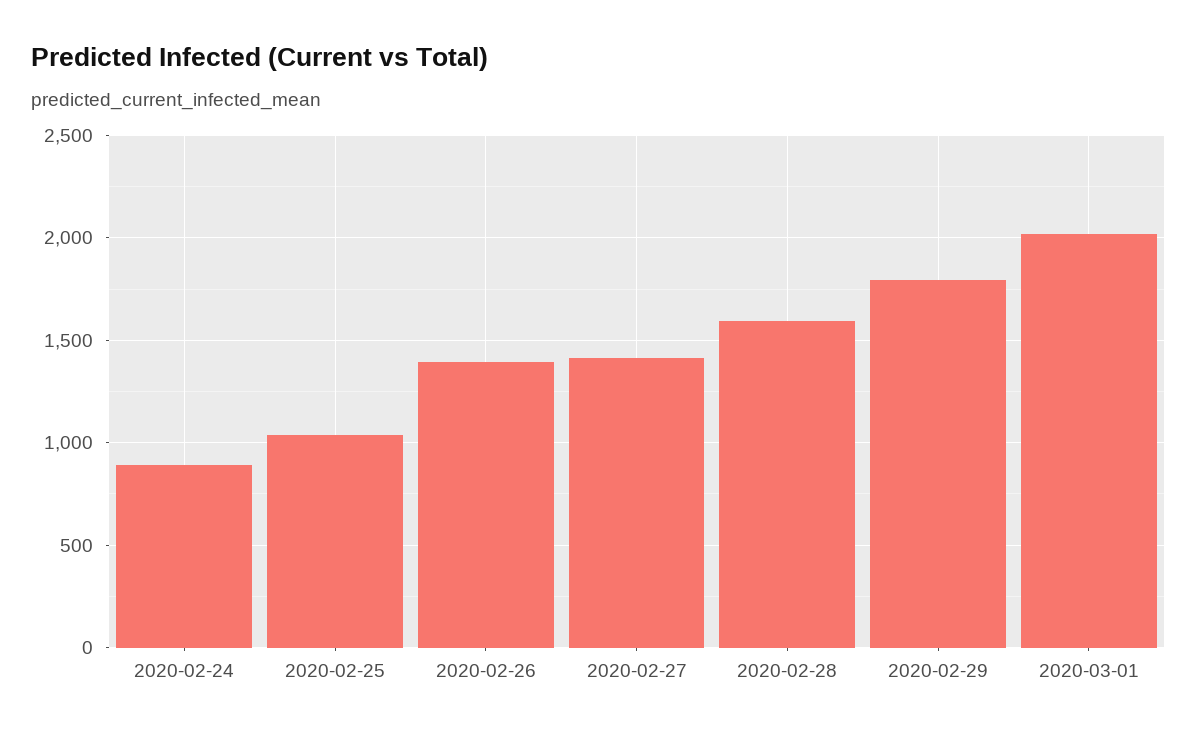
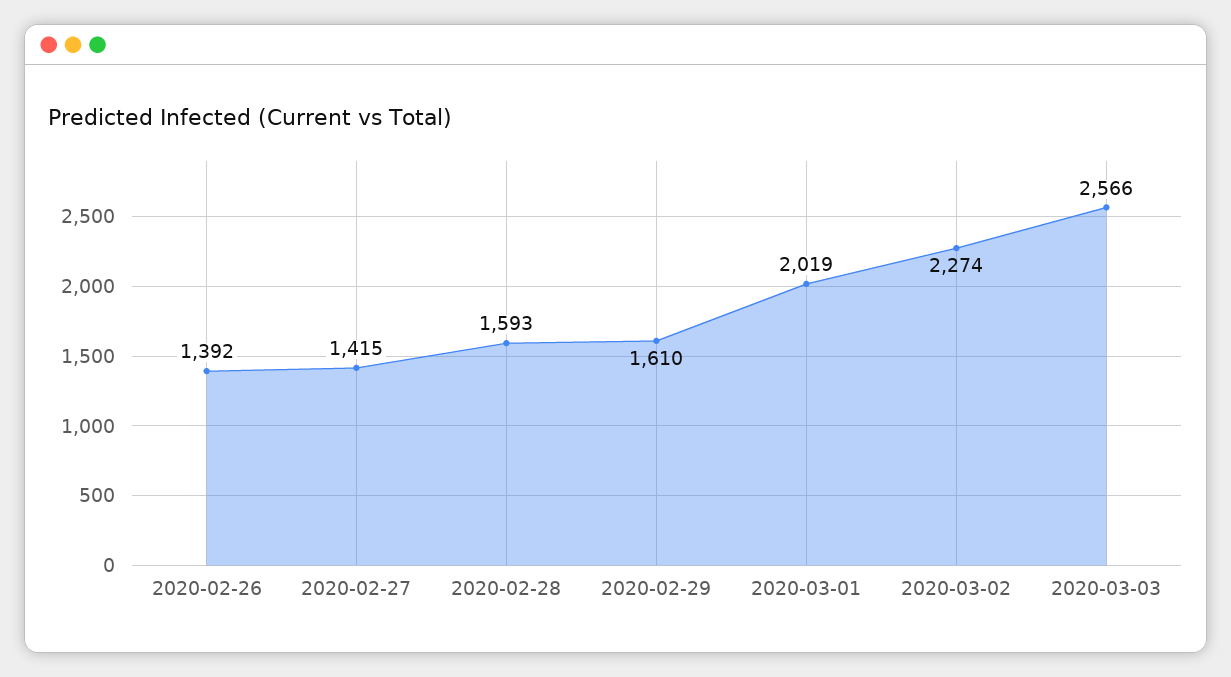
2020-02-24: 900 -> none
2020-02-25: 1050 -> none
2020-02-29: 1800 -> 1610
2020-03-02: none -> 2274
2020-03-03: none -> 2566

